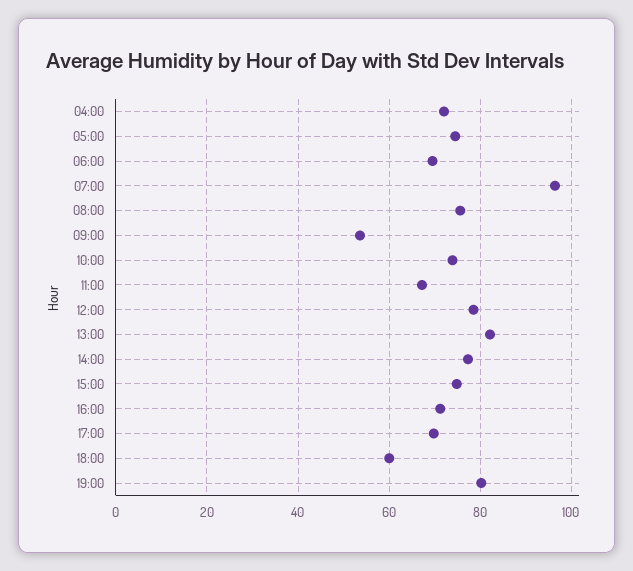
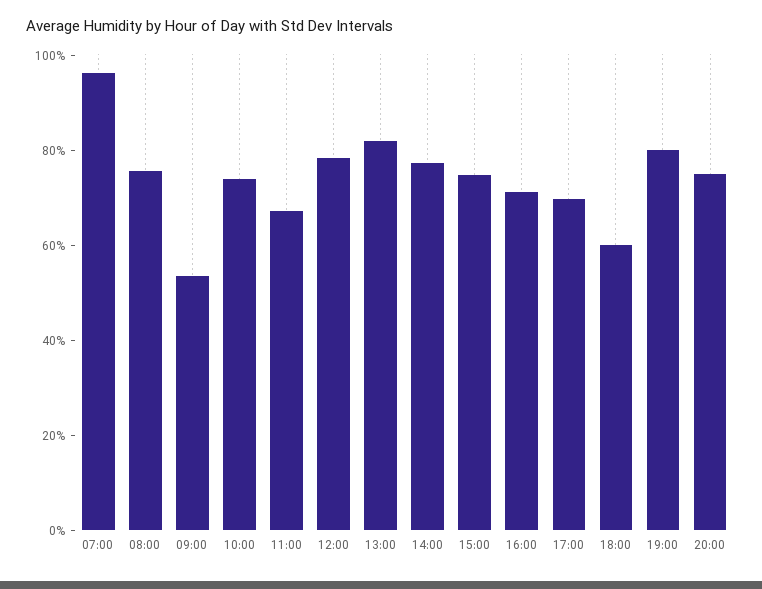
04:00: 72 -> none
05:00: 74 -> none
06:00: 70 -> none
20:00: none -> 75

